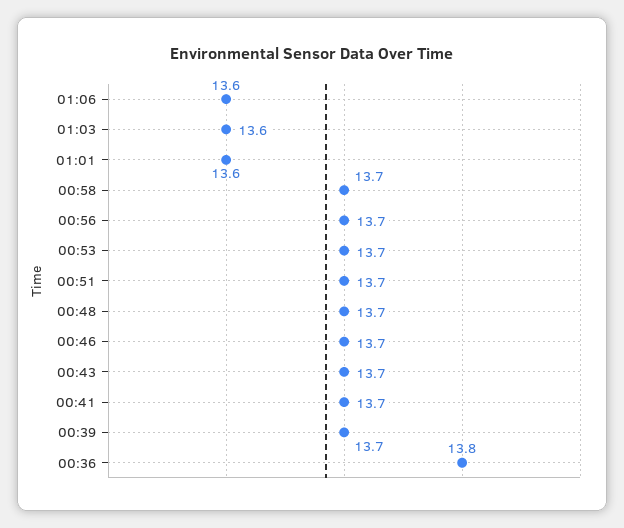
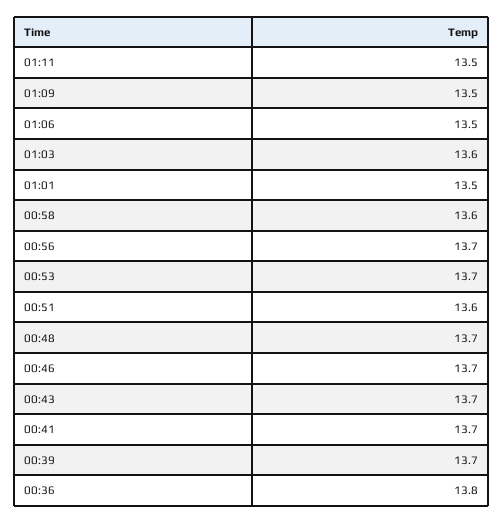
01:06: 13.6 -> 13.5
01:01: 13.6 -> 13.5
00:58: 13.7 -> 13.6
00:51: 13.7 -> 13.6
01:11: none -> 13.5
01:09: none -> 13.5

